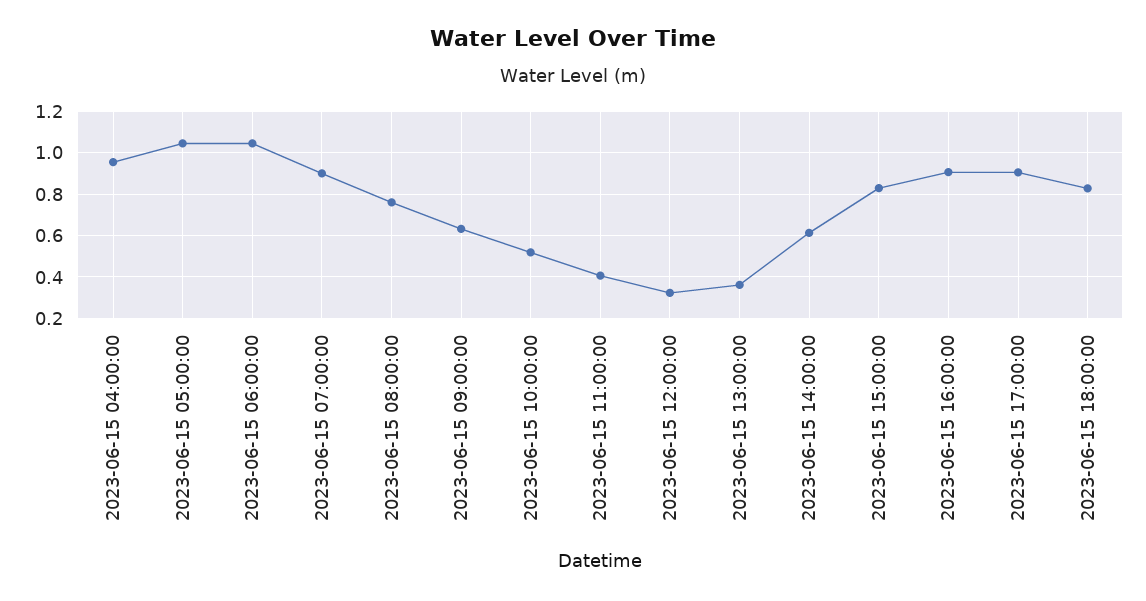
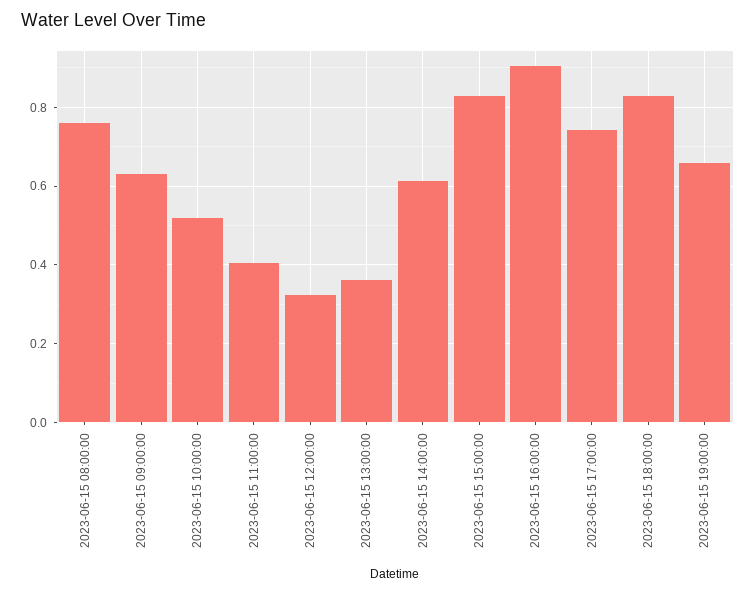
2023-06-15 04:00:00: 0.95 -> none
2023-06-15 05:00:00: 1.05 -> none
2023-06-15 06:00:00: 1.05 -> none
2023-06-15 07:00:00: 0.9 -> none
2023-06-15 17:00:00: 0.9 -> 0.74
2023-06-15 19:00:00: none -> 0.66

